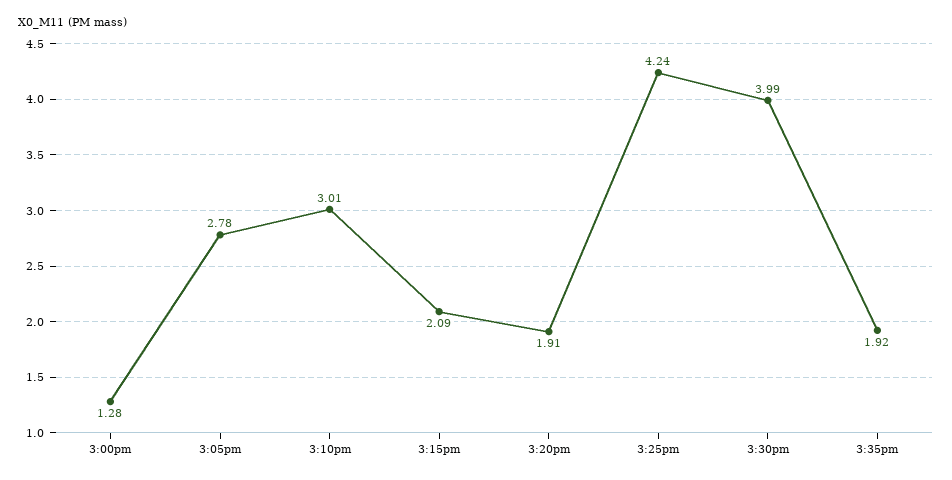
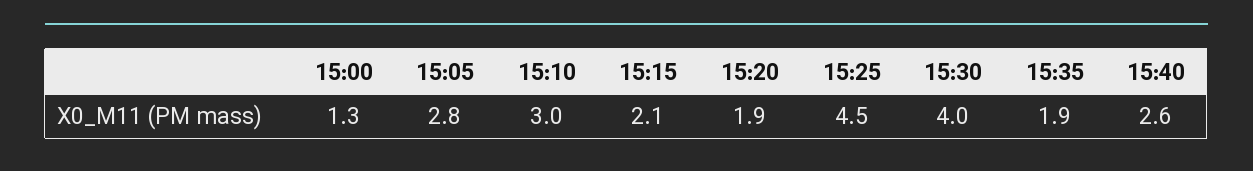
3:25pm: 4.24 -> 4.5
15:40: none -> 2.6

